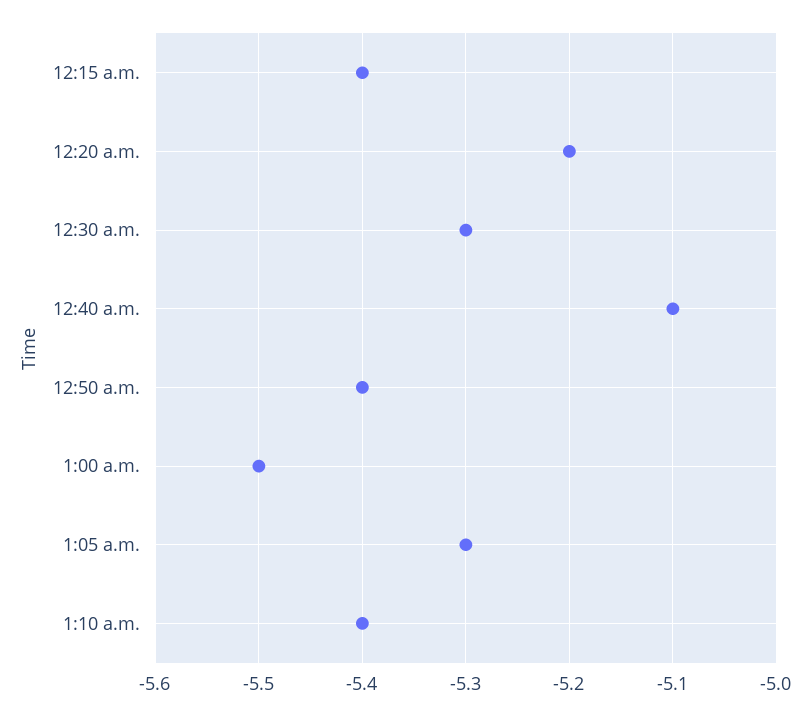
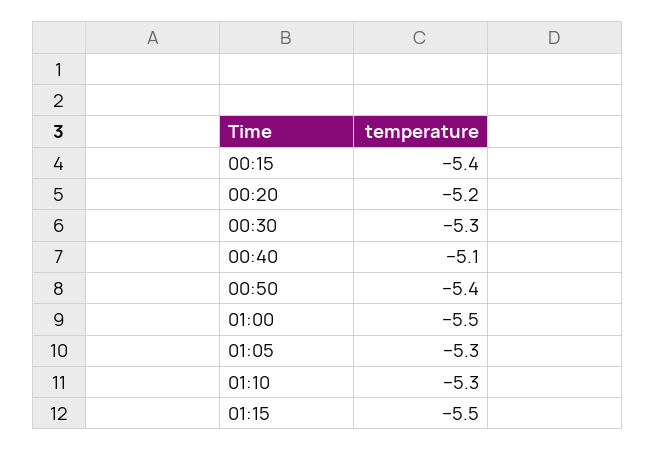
1:10 a.m.: -5.4 -> -5.3
01:15: none -> -5.5

